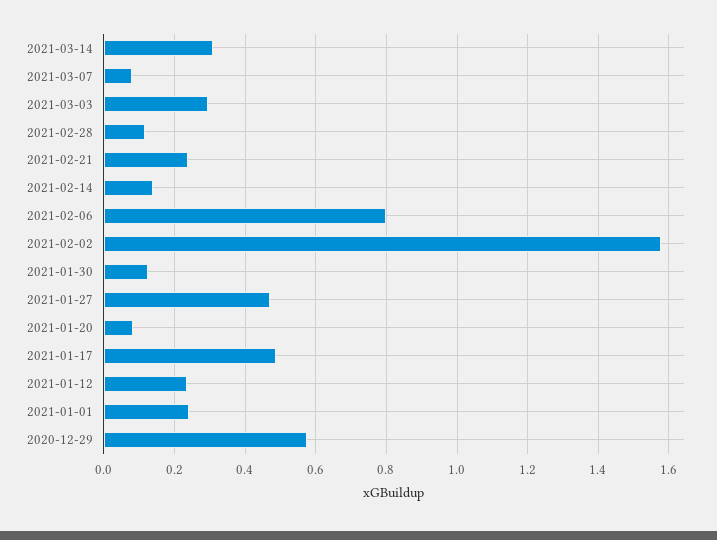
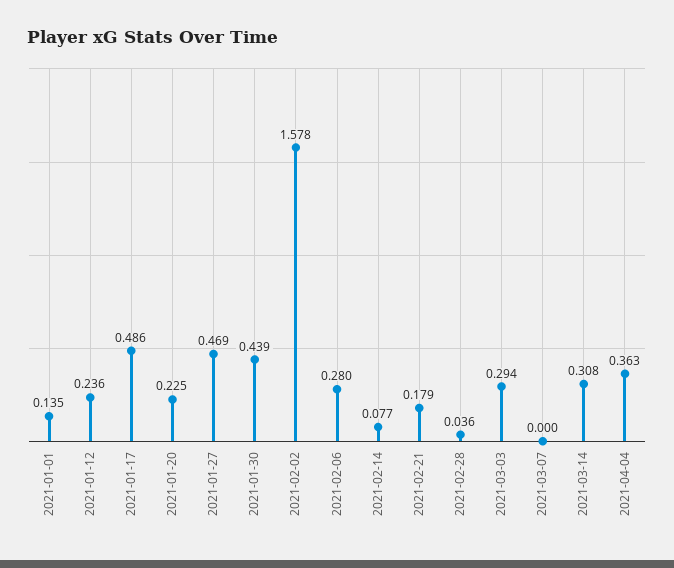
2021-03-07: 0.08 -> 0
2021-02-28: 0.12 -> 0.036
2021-02-21: 0.24 -> 0.179
2021-02-14: 0.14 -> 0.077
2021-02-06: 0.8 -> 0.28
2021-01-30: 0.12 -> 0.439
2021-01-20: 0.08 -> 0.225
2021-01-01: 0.24 -> 0.135
2020-12-29: 0.58 -> none
2021-04-04: none -> 0.363

